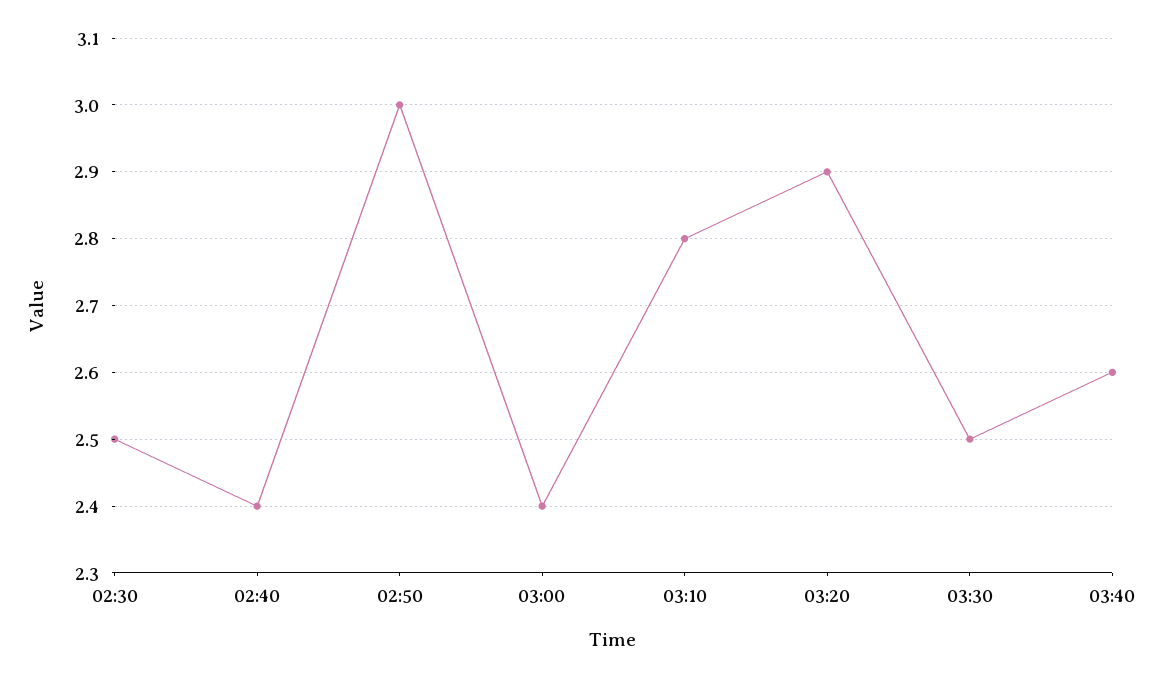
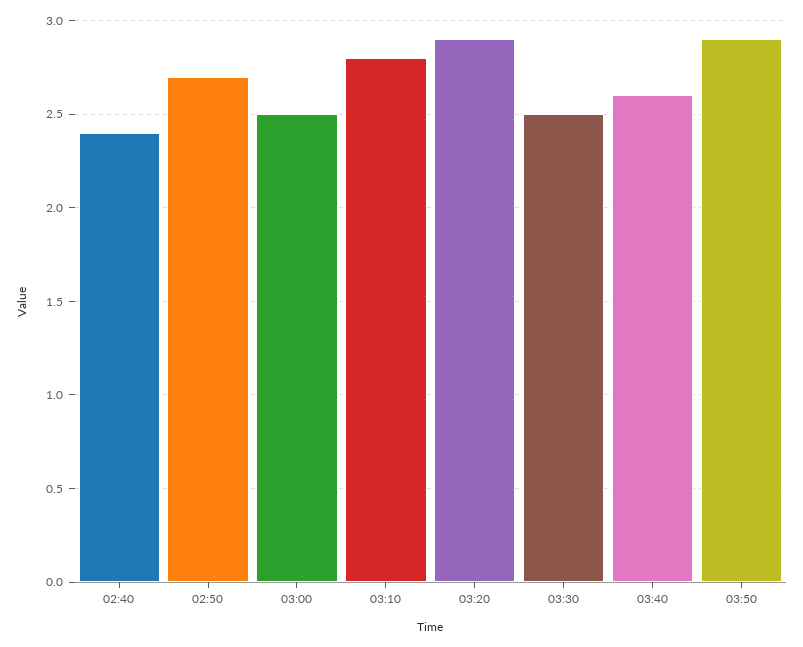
02:30: 2.5 -> none
02:50: 3 -> 2.7
03:00: 2.4 -> 2.5
03:50: none -> 2.9

